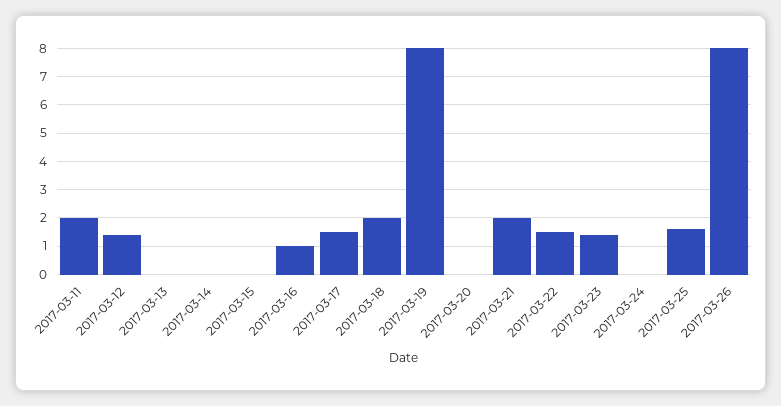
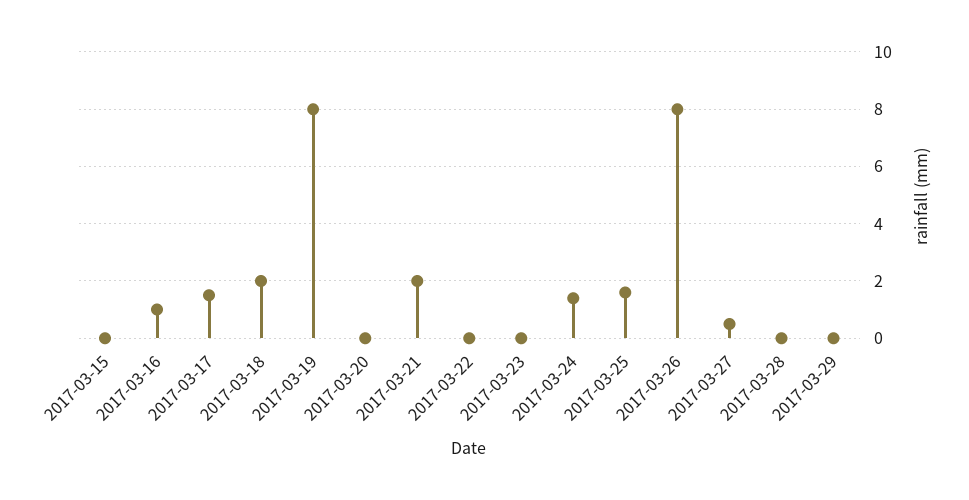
2017-03-11: 2 -> none
2017-03-12: 1.5 -> none
2017-03-13: 0 -> none
2017-03-14: 0 -> none
2017-03-22: 1.5 -> 0
2017-03-23: 1.5 -> 0
2017-03-24: 0 -> 1.5
2017-03-27: none -> 0.5
2017-03-28: none -> 0
2017-03-29: none -> 0

